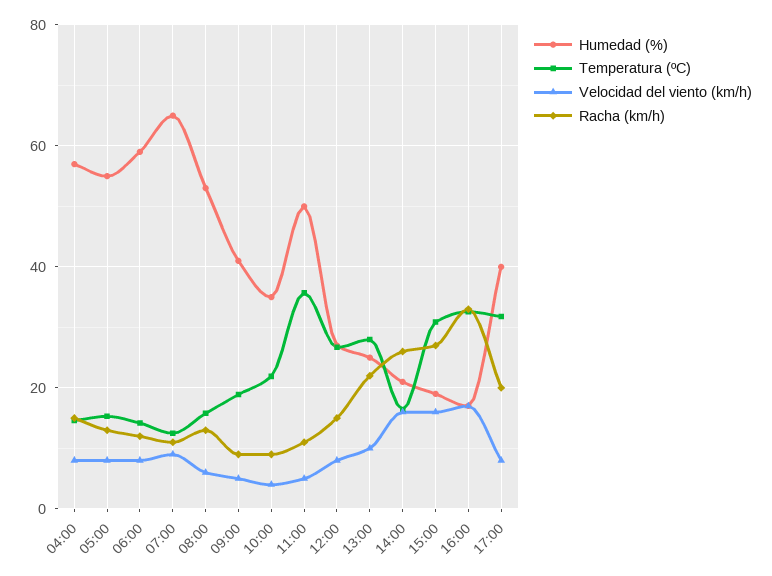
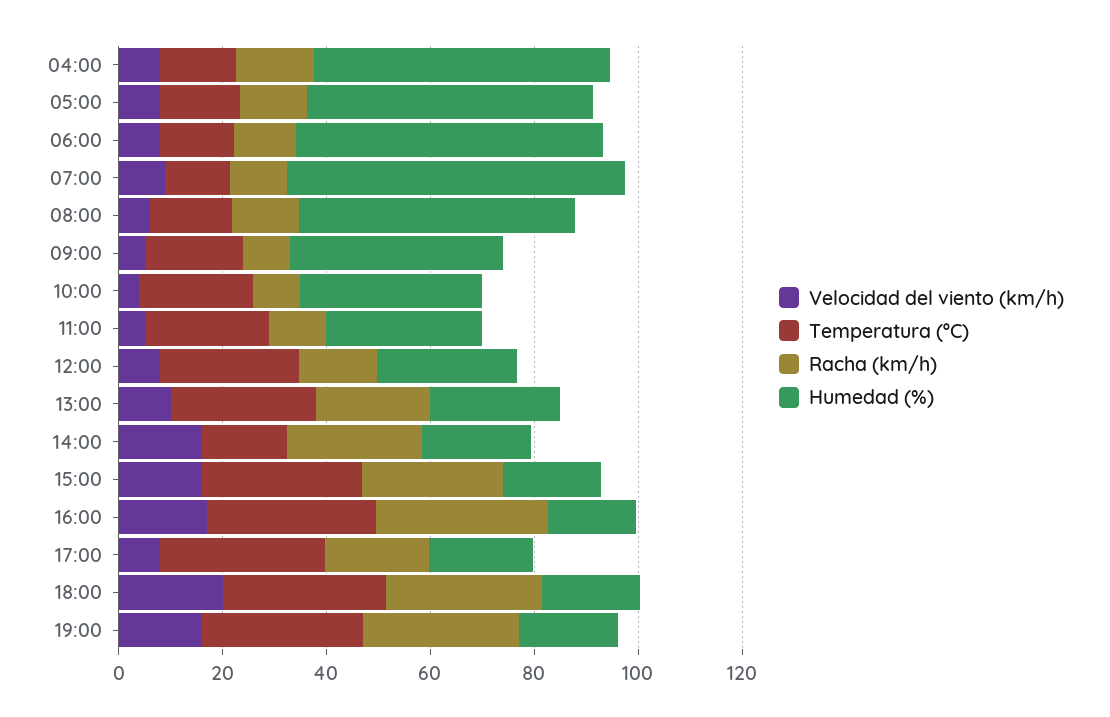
Humedad (%), 11:00: 50 -> 30
Temperatura (ºC), 11:00: 36 -> 25
Humedad (%), 17:00: 40 -> 20
Velocidad del viento (km/h), 18:00: none -> 20
Temperatura (ºC), 18:00: none -> 30
Racha (km/h), 18:00: none -> 30
Humedad (%), 18:00: none -> 20
Velocidad del viento (km/h), 19:00: none -> 15
Temperatura (ºC), 19:00: none -> 30
Racha (km/h), 19:00: none -> 30
Humedad (%), 19:00: none -> 20

